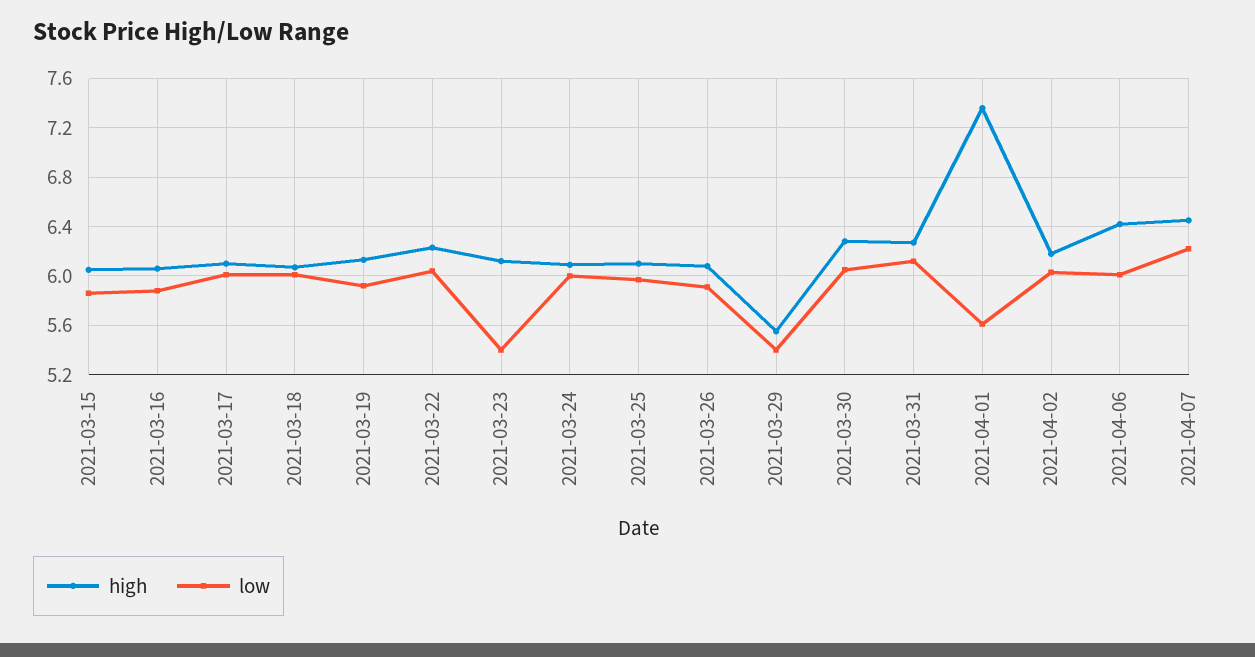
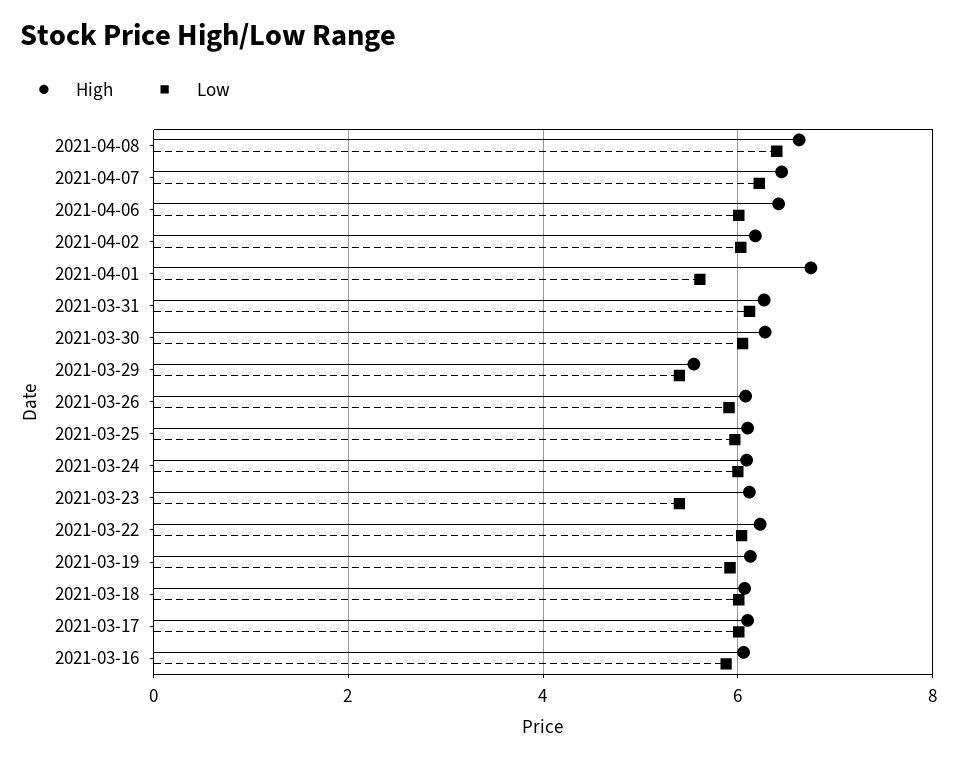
high, 2021-03-15: 6.05 -> none
low, 2021-03-15: 5.85 -> none
high, 2021-04-01: 7.35 -> 6.8
high, 2021-04-08: none -> 6.6
low, 2021-04-08: none -> 6.4

